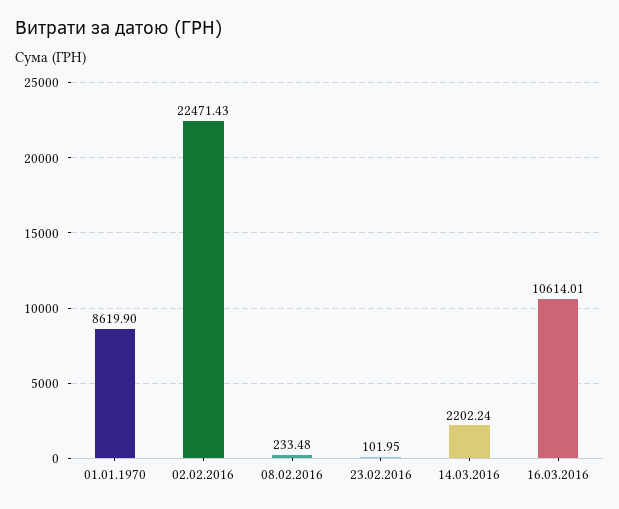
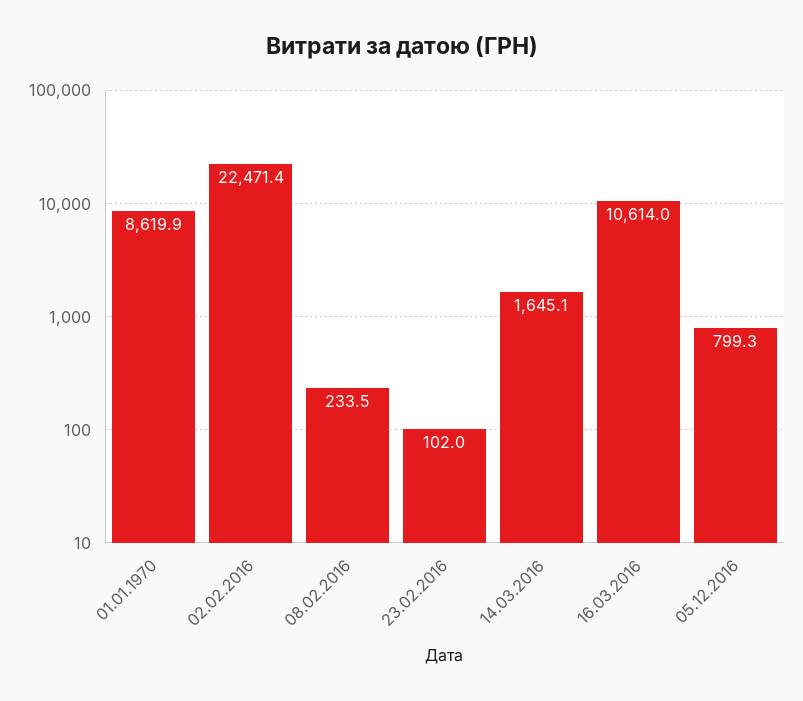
14.03.2016: 2202.24 -> 1645.1
05.12.2016: none -> 799.3

